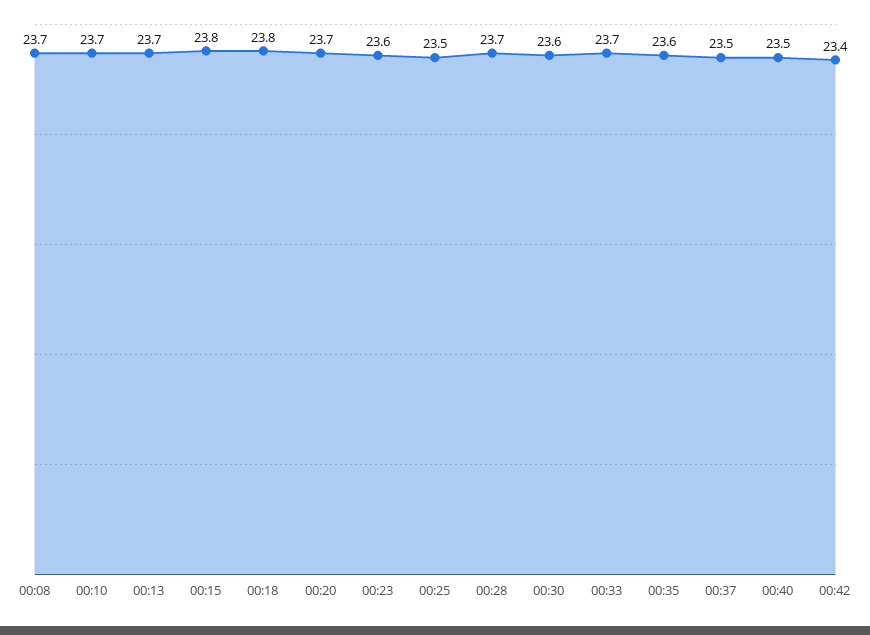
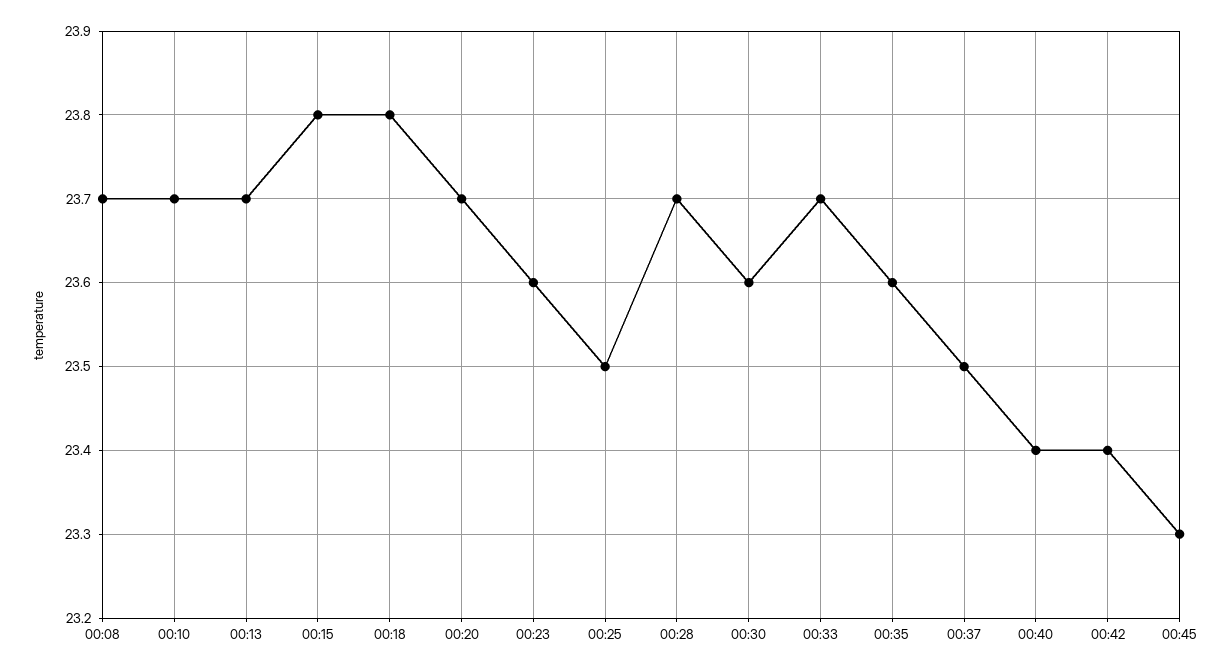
00:40: 23.5 -> 23.4
00:45: none -> 23.3

